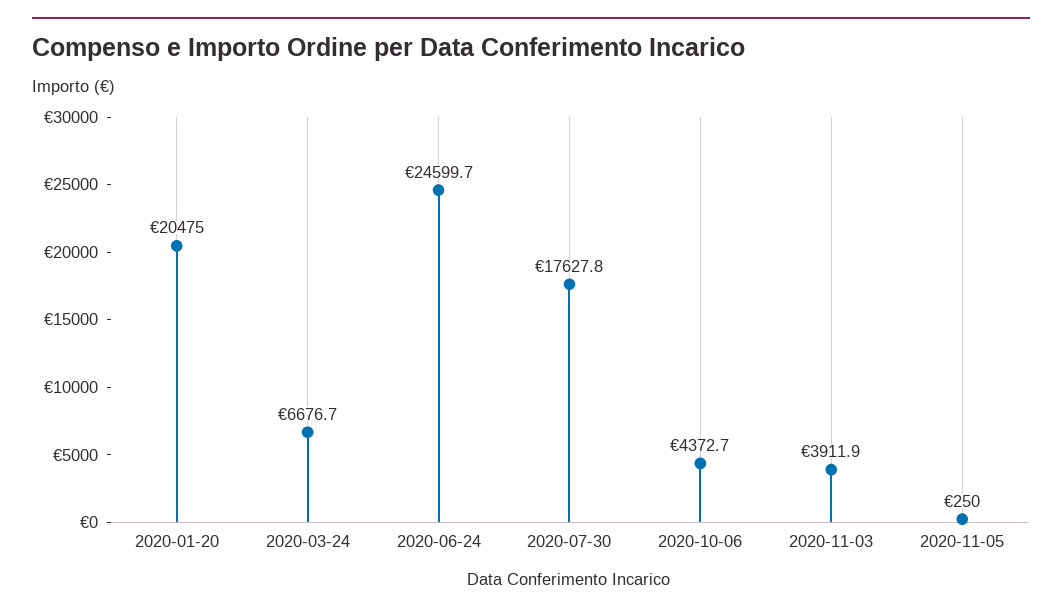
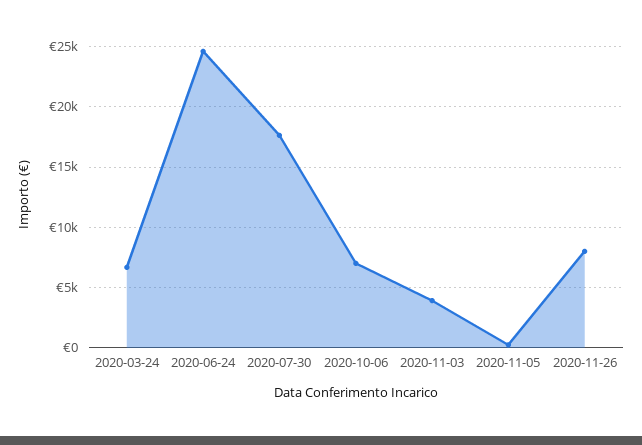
2020-01-20: 20475 -> none
2020-10-06: 4372.7 -> 7000
2020-11-26: none -> 8000

